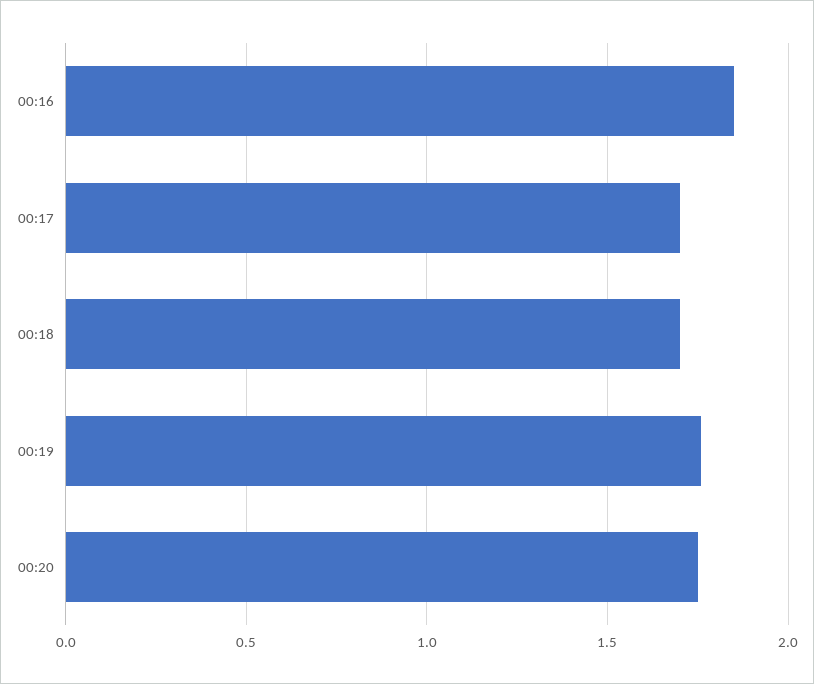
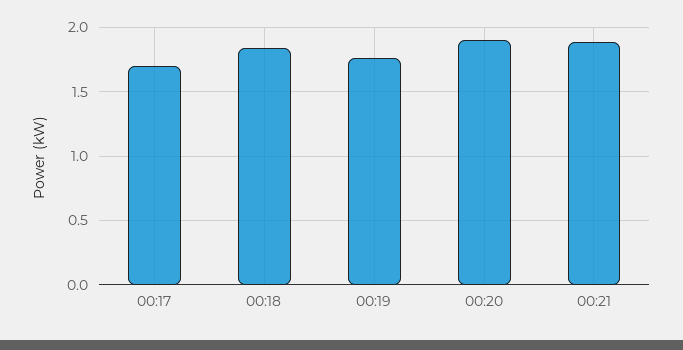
00:16: 1.85 -> none
00:18: 1.7 -> 1.85
00:20: 1.75 -> 1.9
00:21: none -> 1.9

